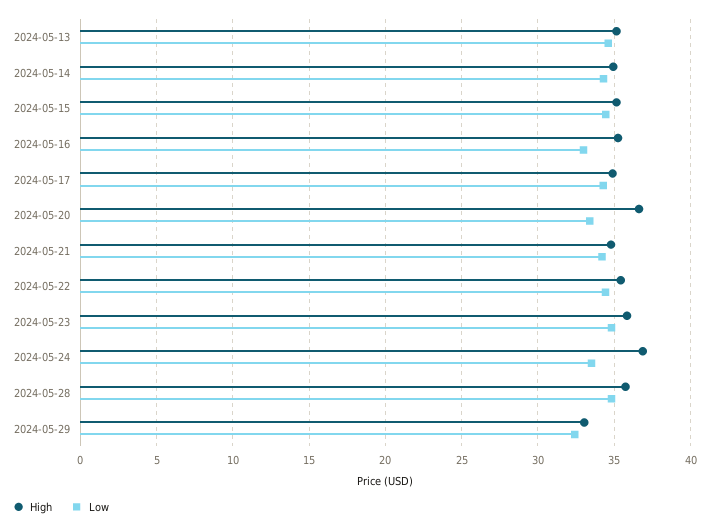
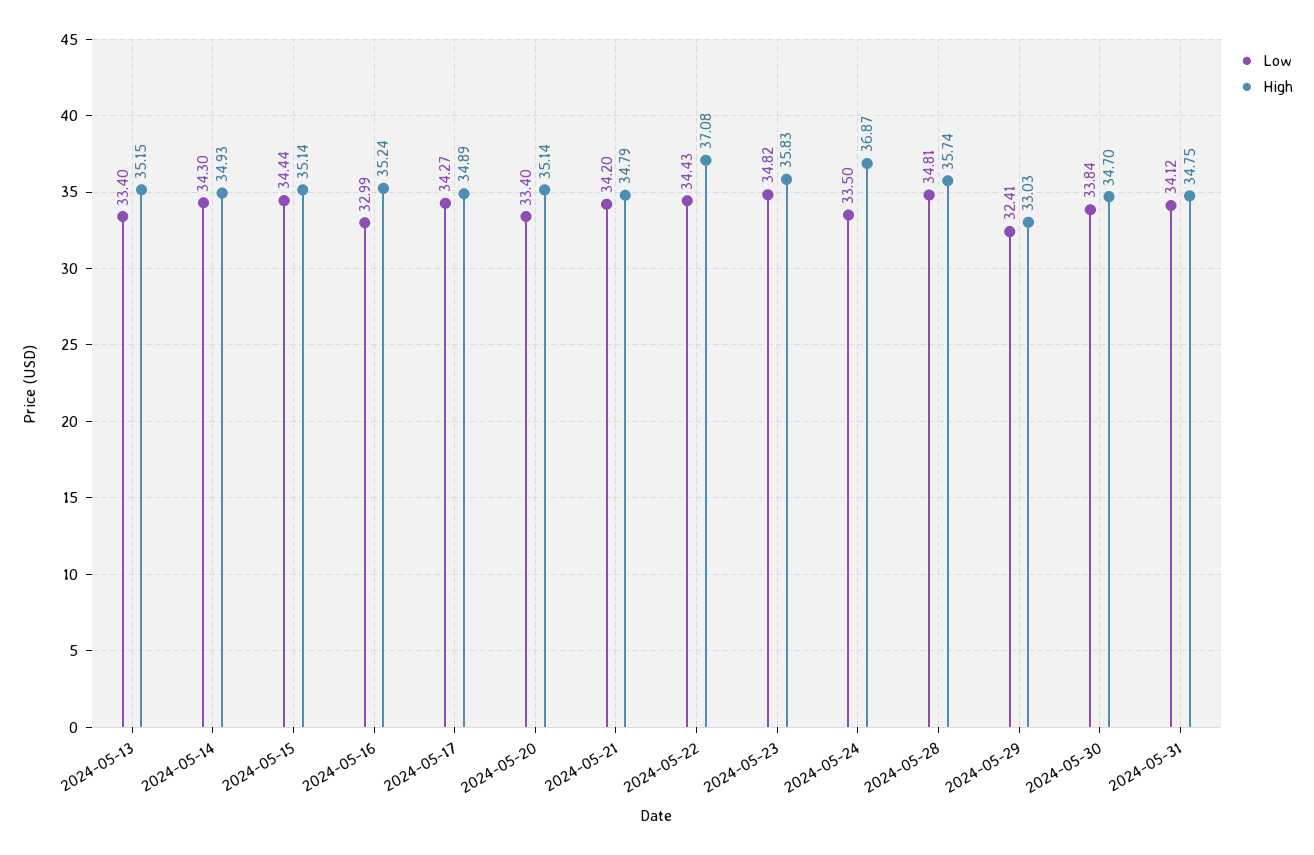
Low, 2024-05-13: 34.5 -> 33.4
High, 2024-05-20: 36.5 -> 35.14
High, 2024-05-22: 35.5 -> 37.08
Low, 2024-05-30: none -> 33.84
High, 2024-05-30: none -> 34.7
Low, 2024-05-31: none -> 34.12
High, 2024-05-31: none -> 34.75

